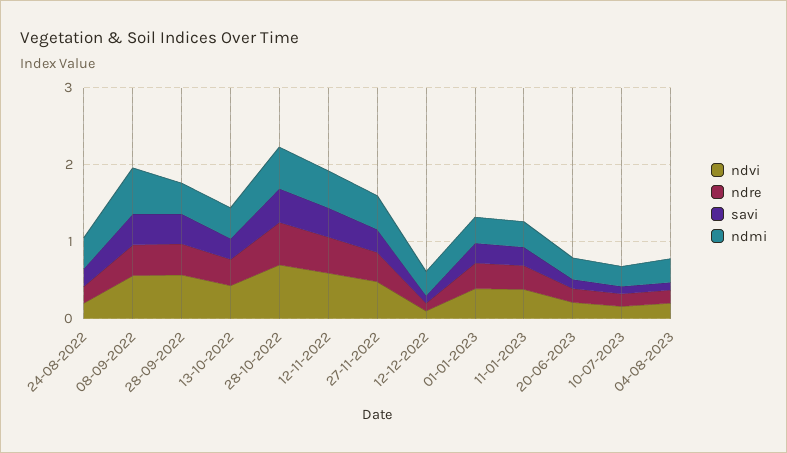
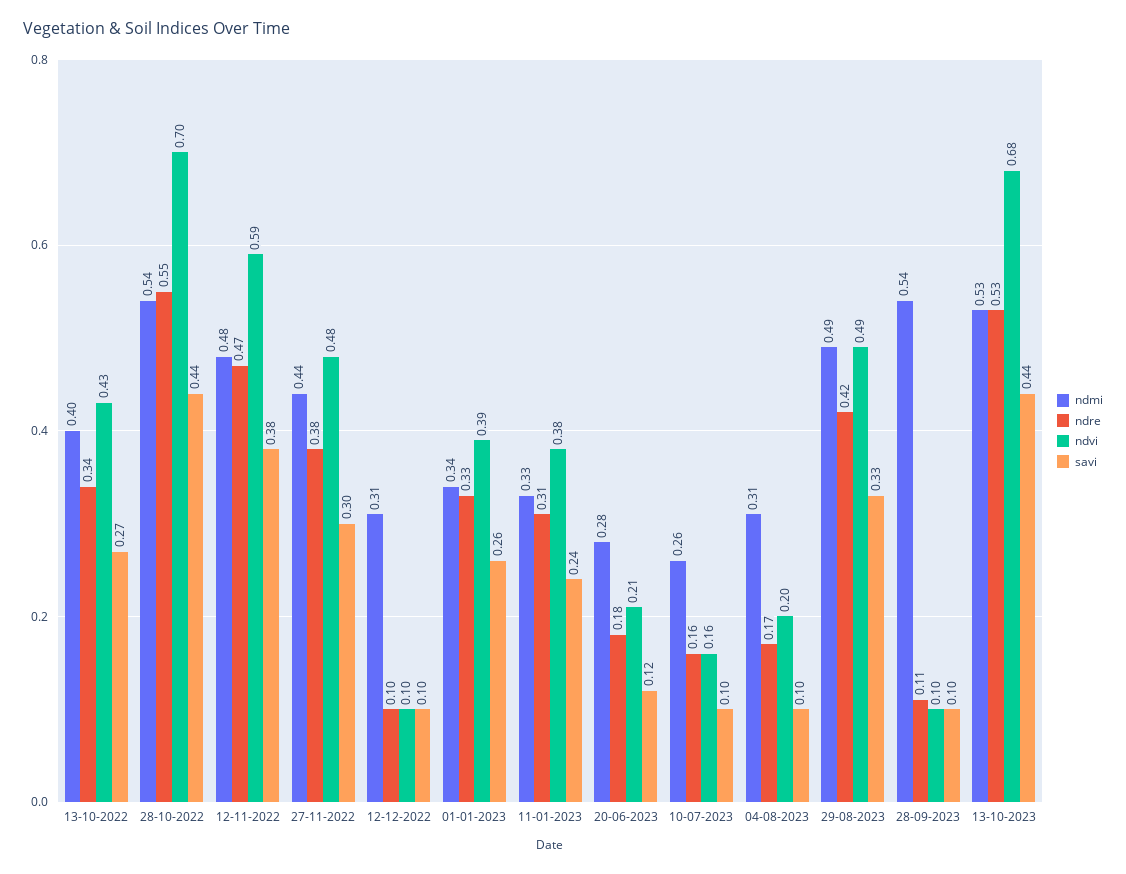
ndvi, 24-08-2022: 0.2 -> none
ndre, 24-08-2022: 0.2 -> none
savi, 24-08-2022: 0.2 -> none
ndmi, 24-08-2022: 0.4 -> none
ndvi, 08-09-2022: 0.6 -> none
ndre, 08-09-2022: 0.4 -> none
savi, 08-09-2022: 0.4 -> none
ndmi, 08-09-2022: 0.6 -> none
ndvi, 28-09-2022: 0.6 -> none
ndre, 28-09-2022: 0.4 -> none
savi, 28-09-2022: 0.4 -> none
ndmi, 28-09-2022: 0.4 -> none
ndmi, 29-08-2023: none -> 0.49
ndre, 29-08-2023: none -> 0.42
ndvi, 29-08-2023: none -> 0.49
savi, 29-08-2023: none -> 0.33
ndmi, 28-09-2023: none -> 0.54
ndre, 28-09-2023: none -> 0.11
ndvi, 28-09-2023: none -> 0.1
savi, 28-09-2023: none -> 0.1
ndmi, 13-10-2023: none -> 0.53
ndre, 13-10-2023: none -> 0.53
ndvi, 13-10-2023: none -> 0.68
savi, 13-10-2023: none -> 0.44

